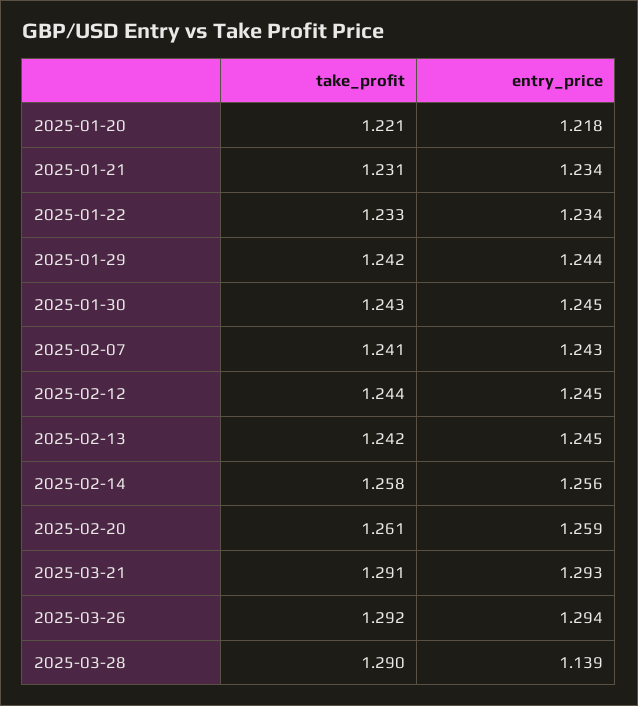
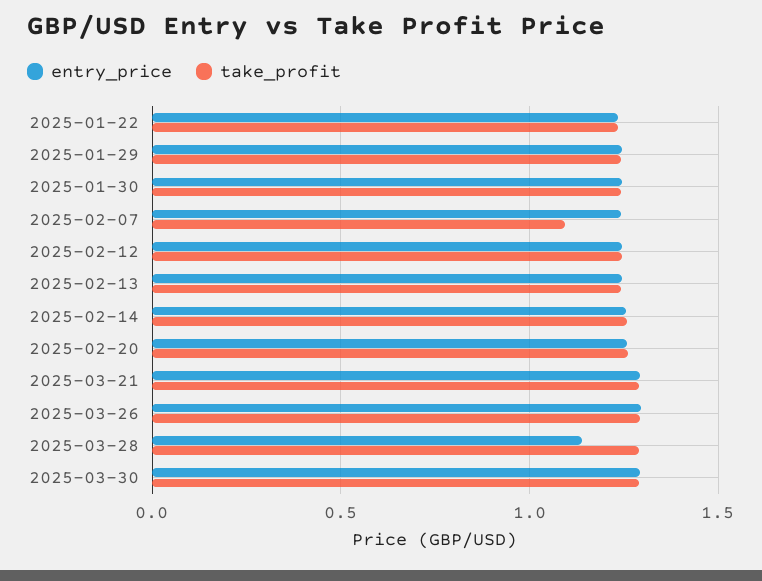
take_profit, 2025-01-20: 1.221 -> none
entry_price, 2025-01-20: 1.218 -> none
take_profit, 2025-01-21: 1.231 -> none
entry_price, 2025-01-21: 1.234 -> none
take_profit, 2025-02-07: 1.241 -> 1.1
entry_price, 2025-03-30: none -> 1.3
take_profit, 2025-03-30: none -> 1.3

